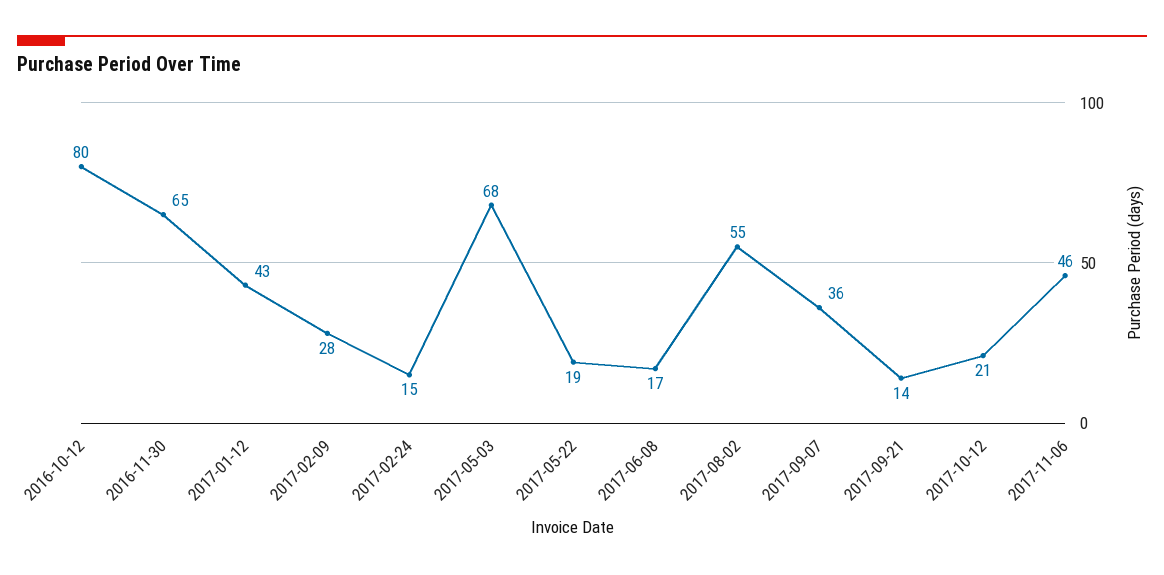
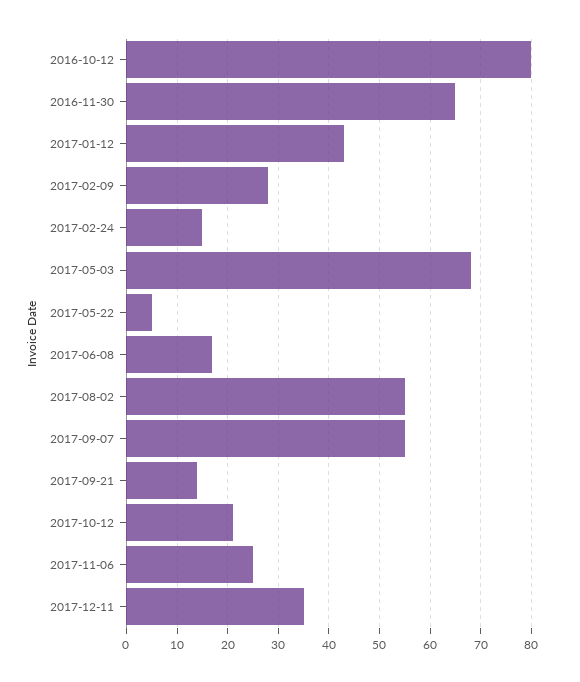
2017-05-22: 19 -> 5
2017-09-07: 36 -> 55
2017-11-06: 46 -> 25
2017-12-11: none -> 35

